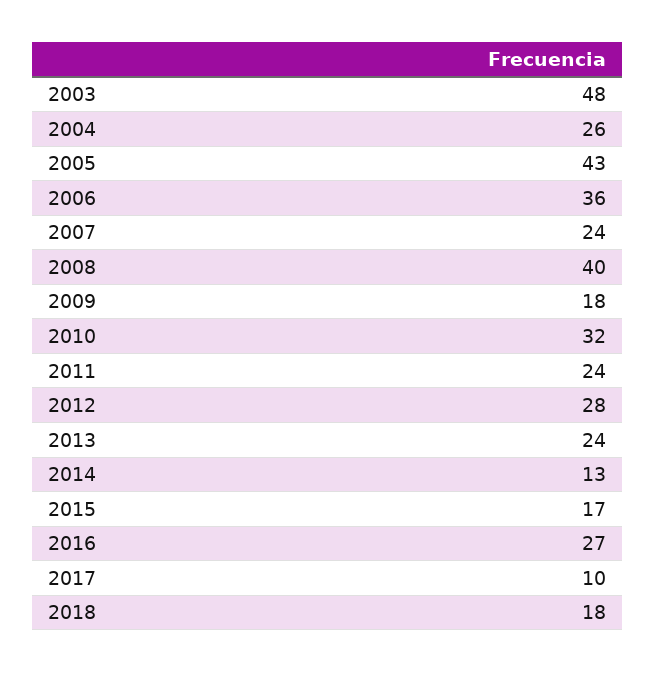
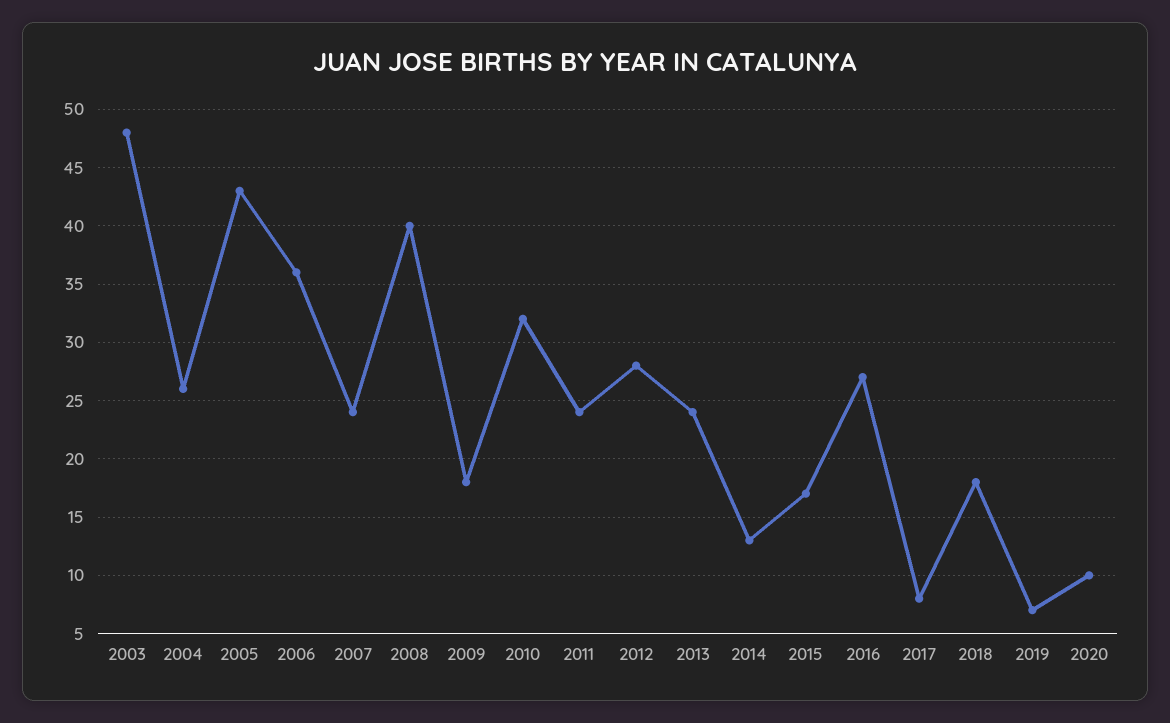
2017: 10 -> 8
2019: none -> 7
2020: none -> 10

